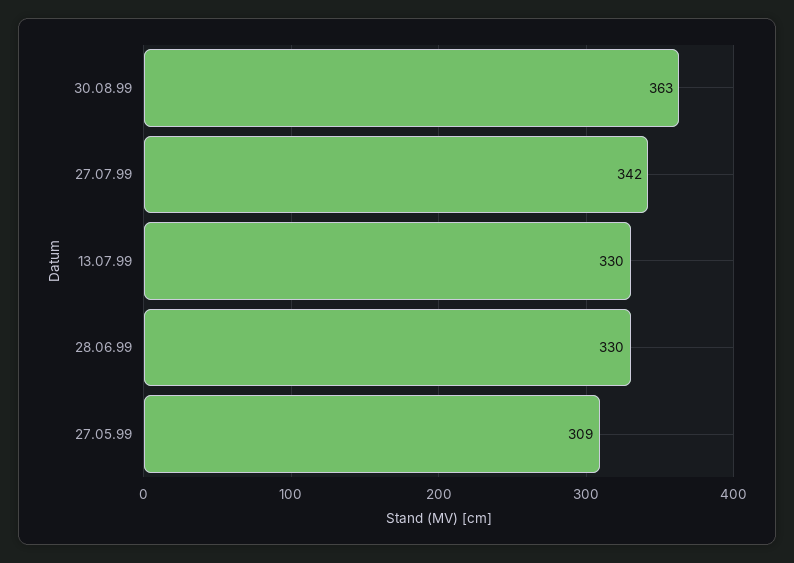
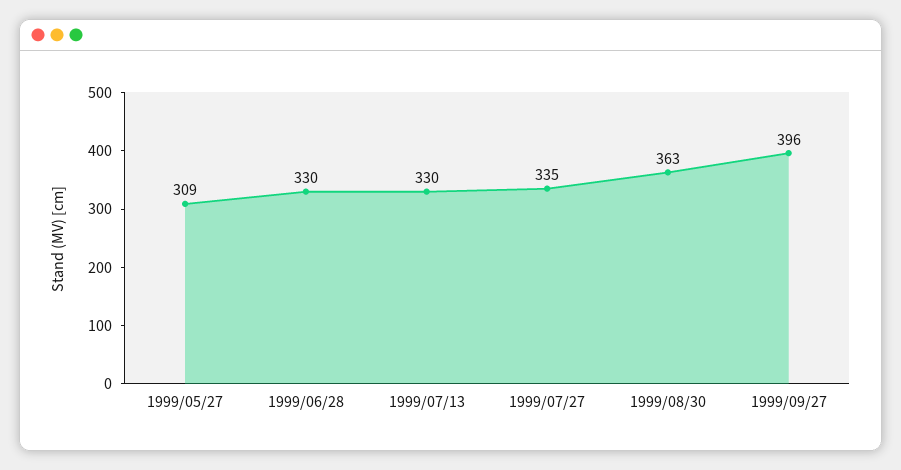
27.07.99: 342 -> 335
1999/09/27: none -> 396

